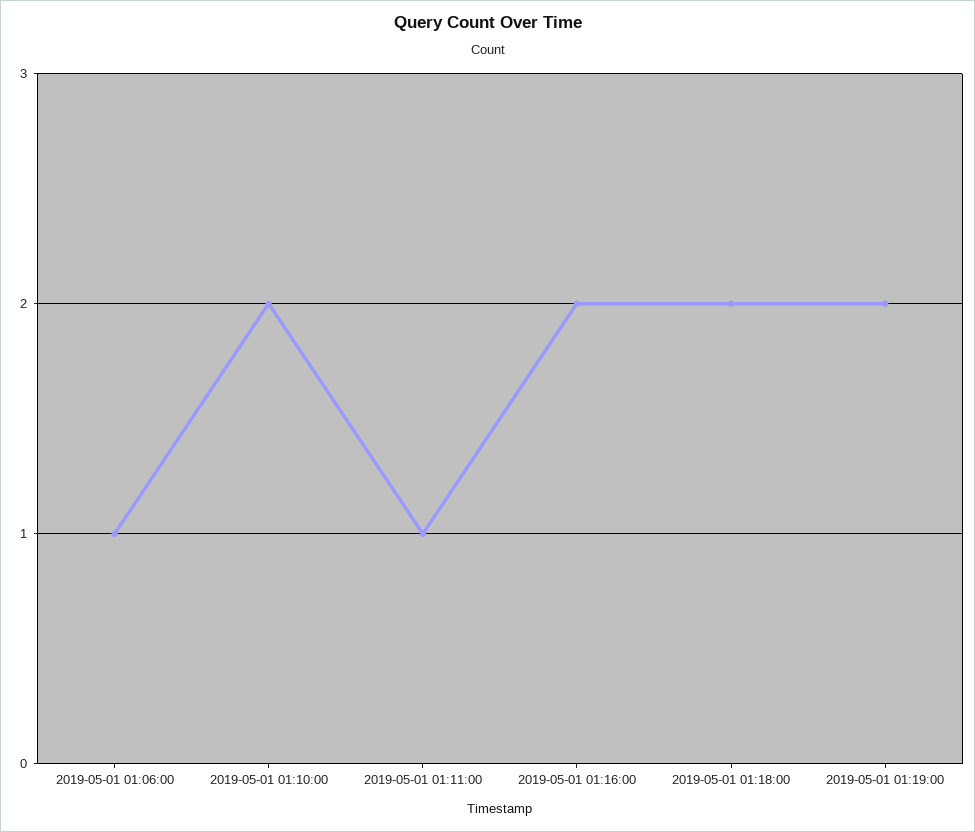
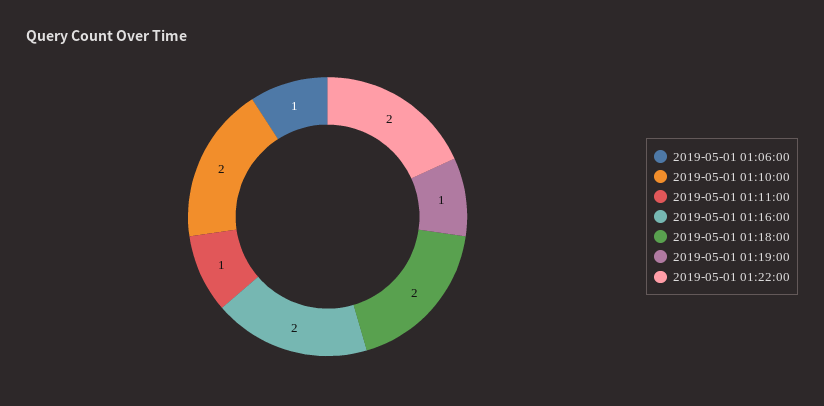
2019-05-01 01:19:00: 2 -> 1
2019-05-01 01:22:00: none -> 2

